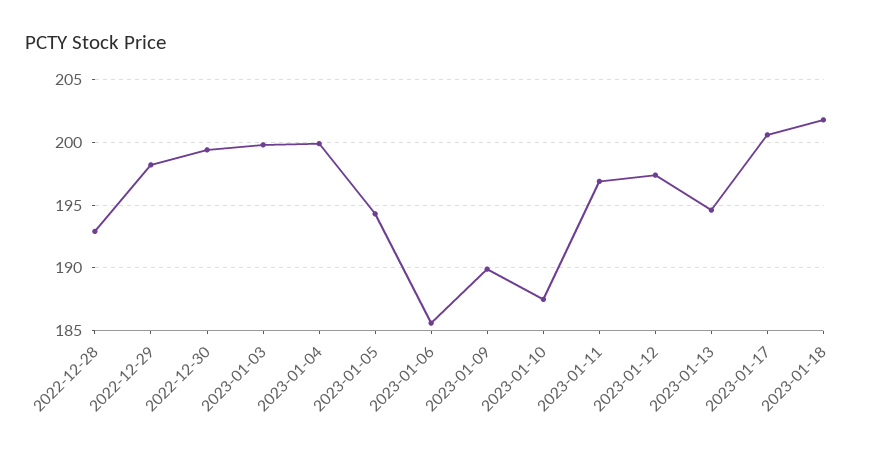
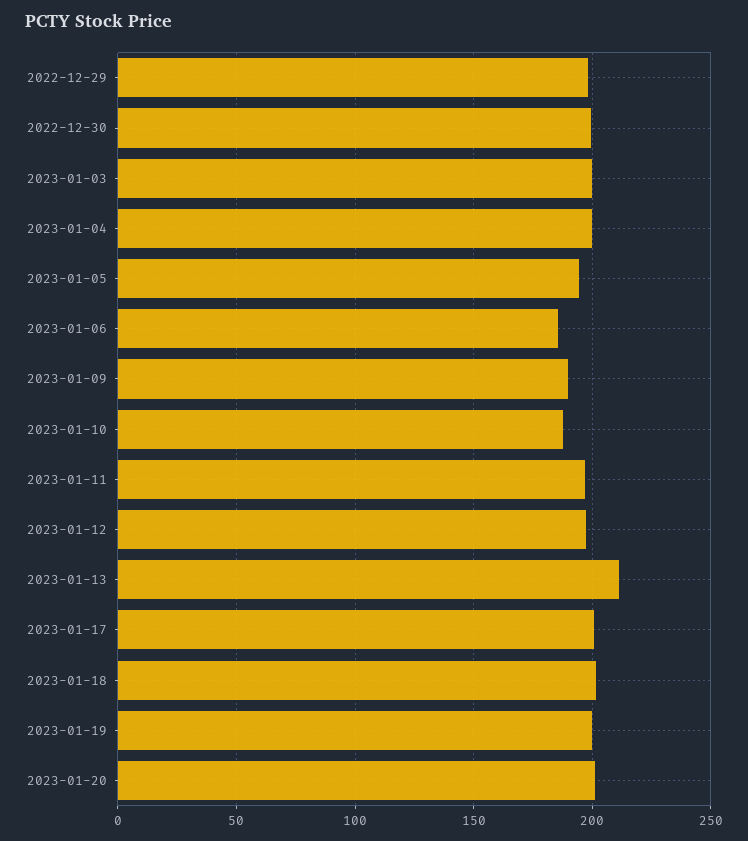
2022-12-28: 193 -> none
2023-01-13: 194.5 -> 210
2023-01-19: none -> 200
2023-01-20: none -> 200

